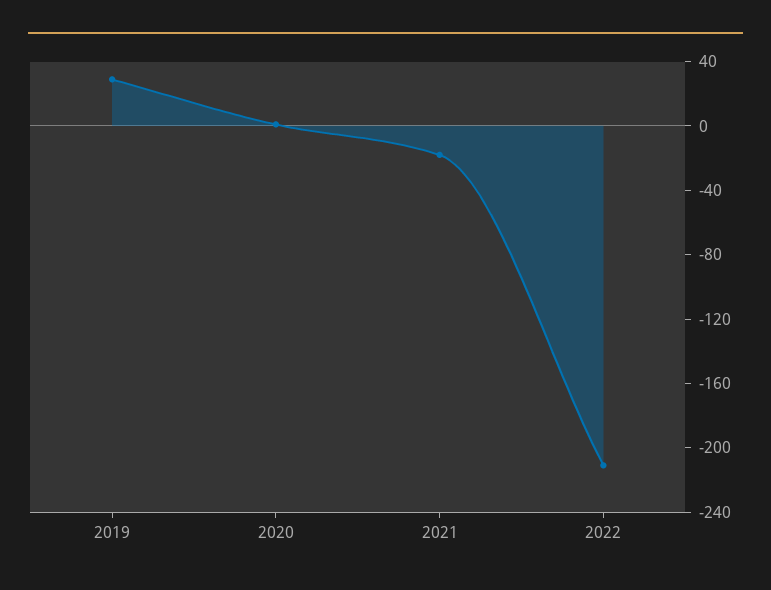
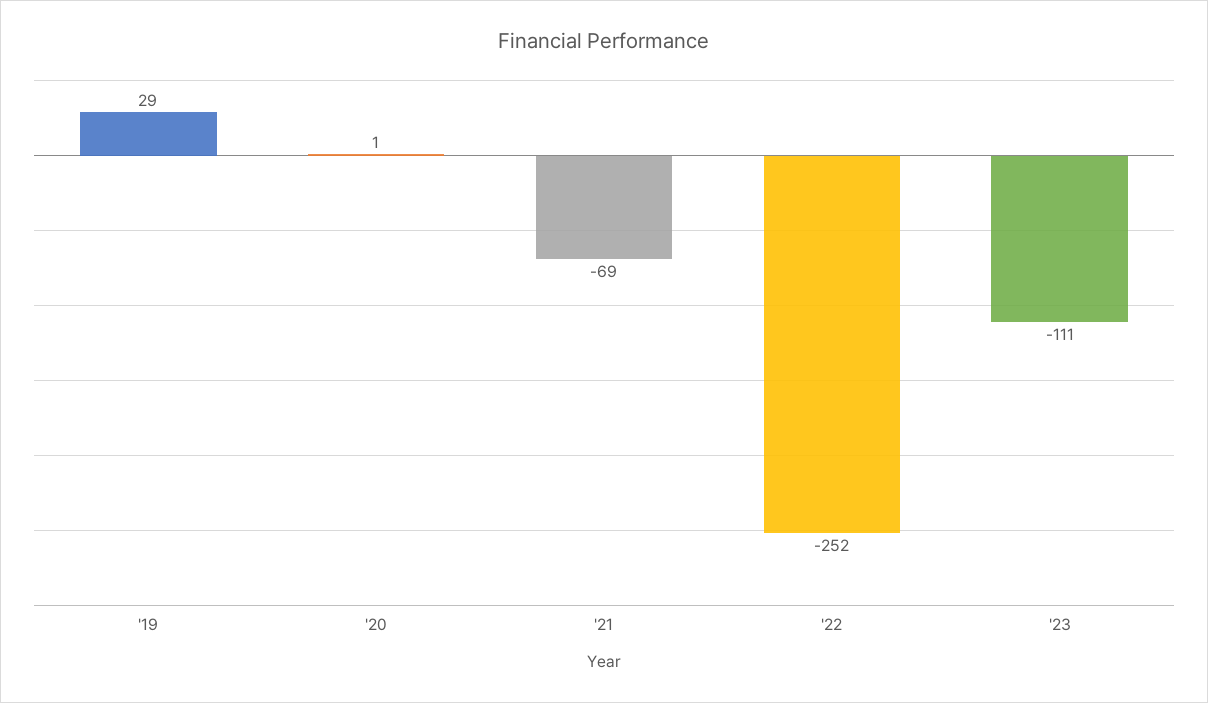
2021: -20 -> -69
2022: -210 -> -252
'23: none -> -111

